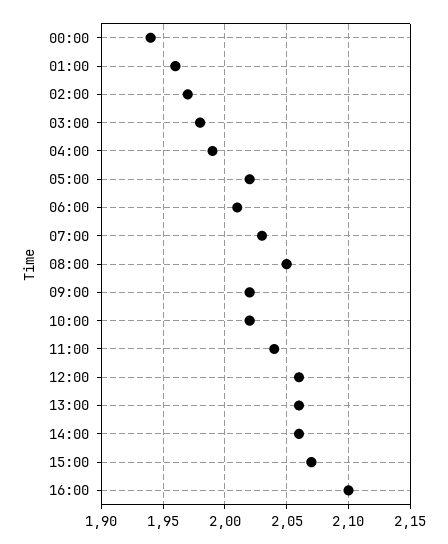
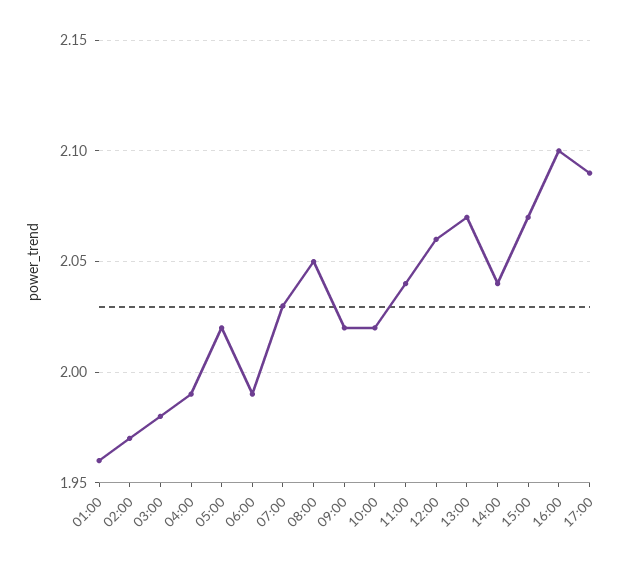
00:00: 1.94 -> none
06:00: 2.01 -> 1.99
13:00: 2.06 -> 2.07
14:00: 2.06 -> 2.04
17:00: none -> 2.09

